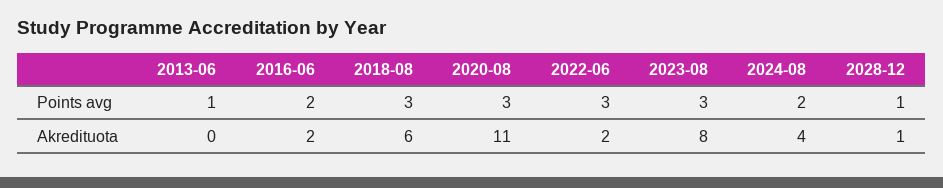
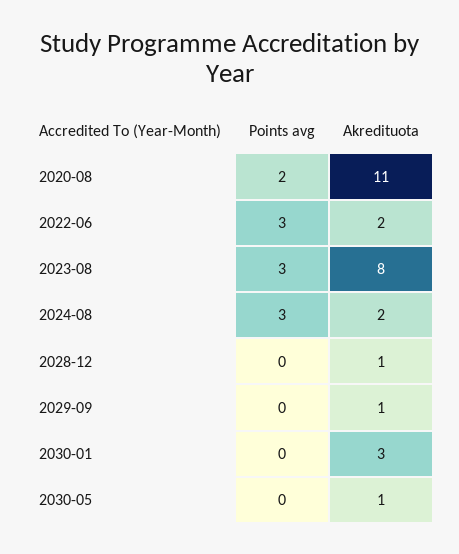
2013-06, Points avg: 1 -> none
2016-06, Points avg: 2 -> none
2018-08, Points avg: 3 -> none
2020-08, Points avg: 3 -> 2
2024-08, Points avg: 2 -> 3
2028-12, Points avg: 1 -> 0
2013-06, Akredituota: 0 -> none
2016-06, Akredituota: 2 -> none
2018-08, Akredituota: 6 -> none
2024-08, Akredituota: 4 -> 2
2029-09, Points avg: none -> 0
2029-09, Akredituota: none -> 1
2030-01, Points avg: none -> 0
2030-01, Akredituota: none -> 3
2030-05, Points avg: none -> 0
2030-05, Akredituota: none -> 1

